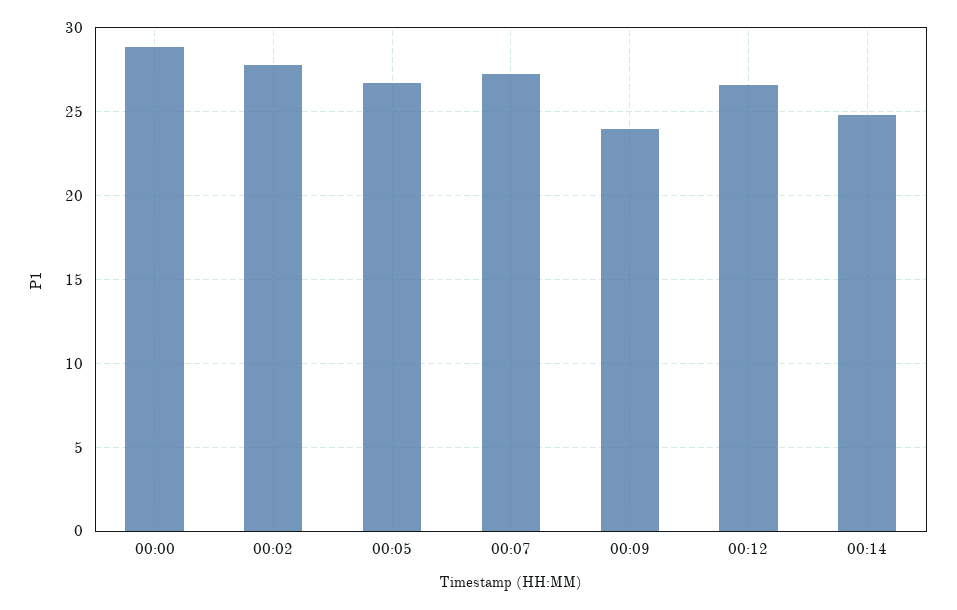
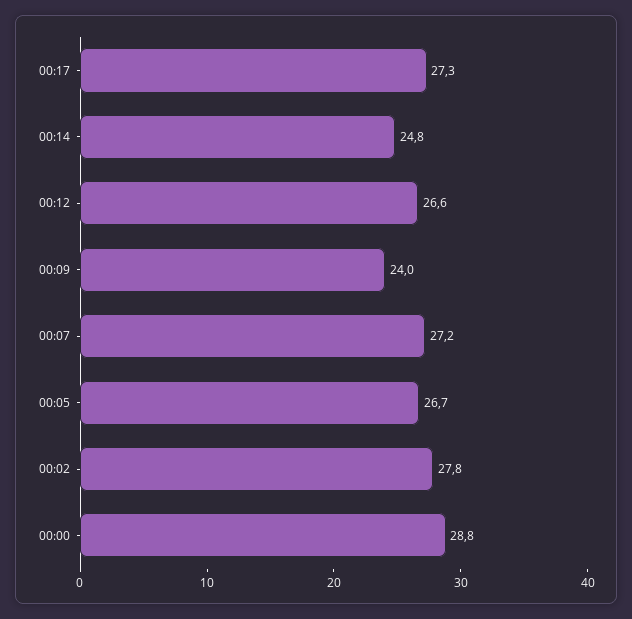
00:17: none -> 27.3

